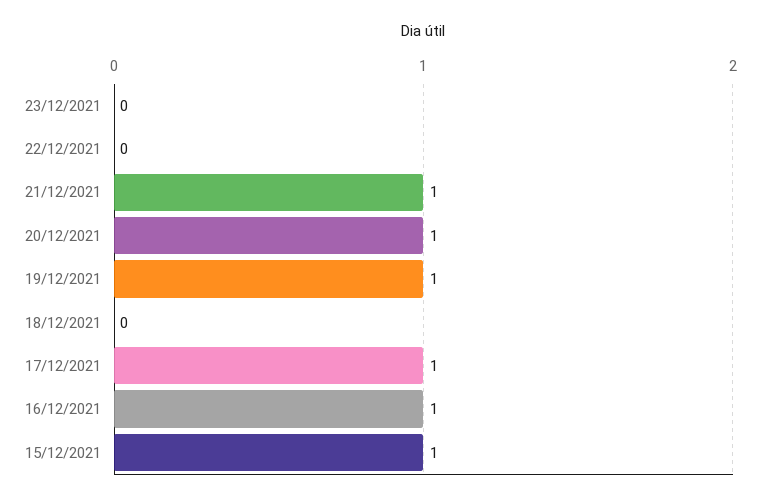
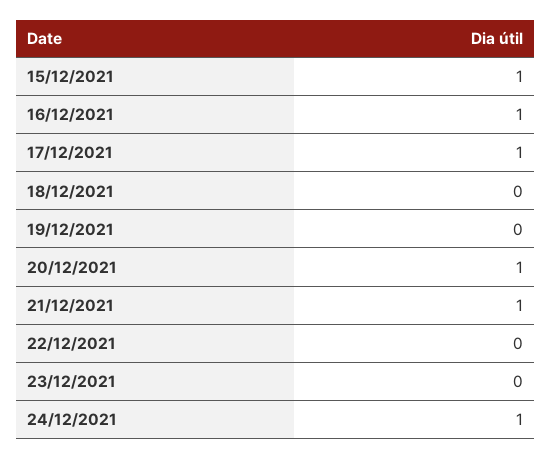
19/12/2021: 1 -> 0
24/12/2021: none -> 1

